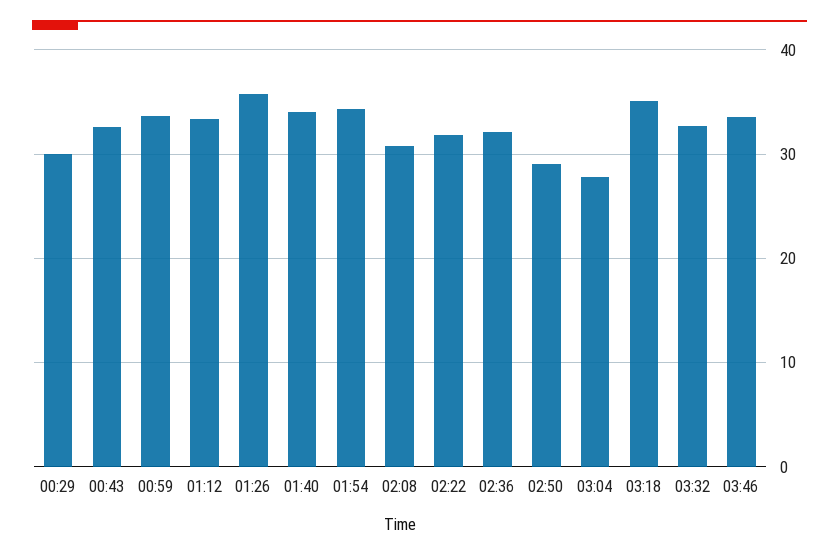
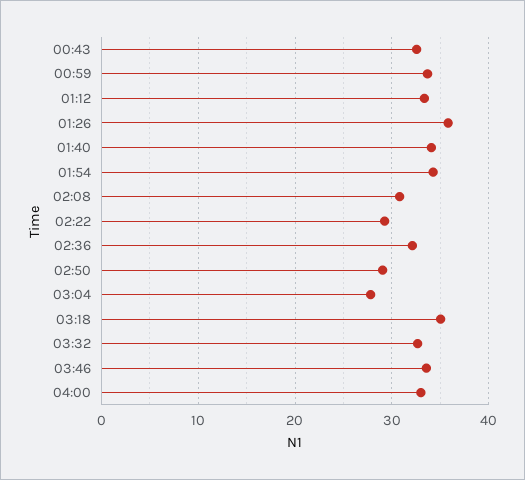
00:29: 30 -> none
02:22: 32 -> 29
04:00: none -> 33

